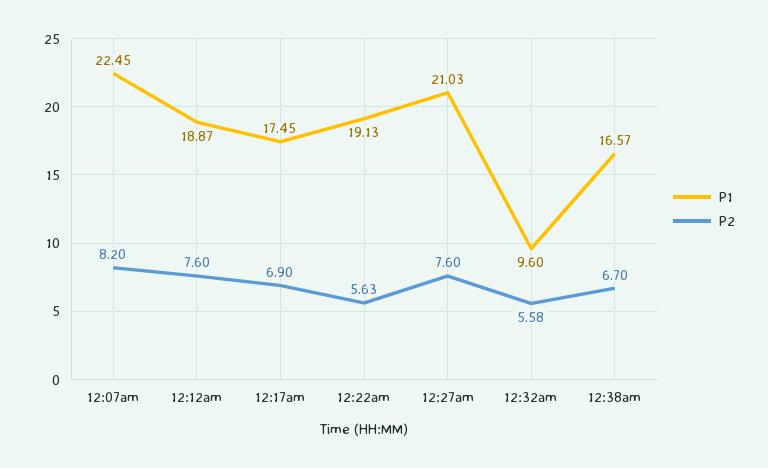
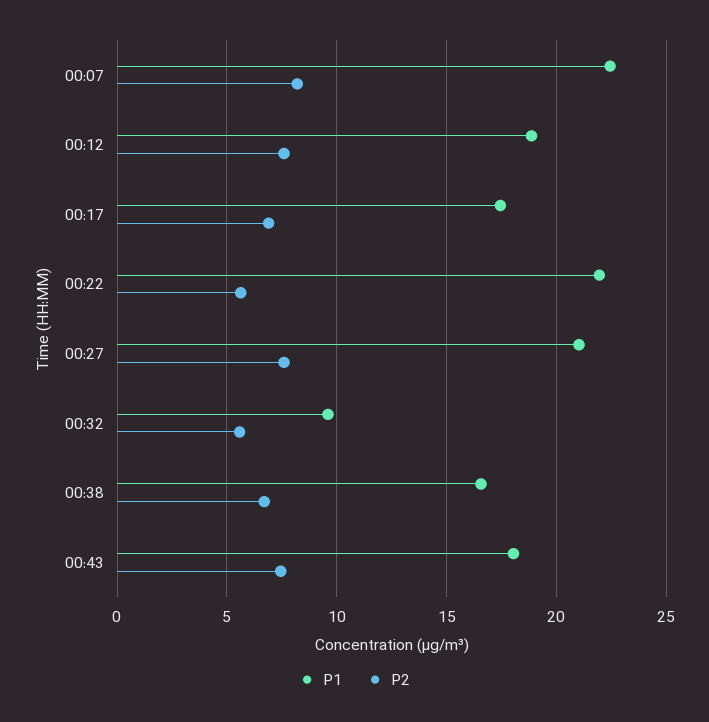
P1, 12:22am: 19.13 -> 22
P1, 00:43: none -> 18
P2, 00:43: none -> 7.5

